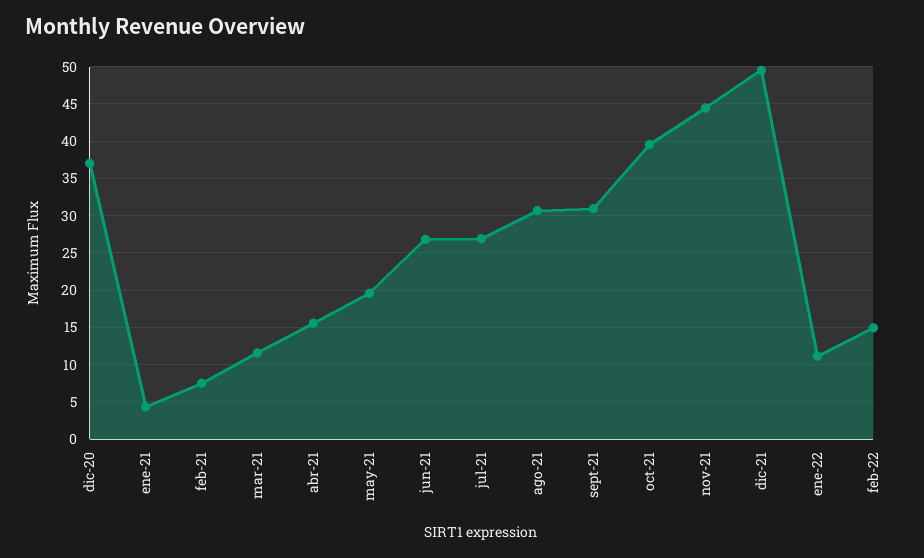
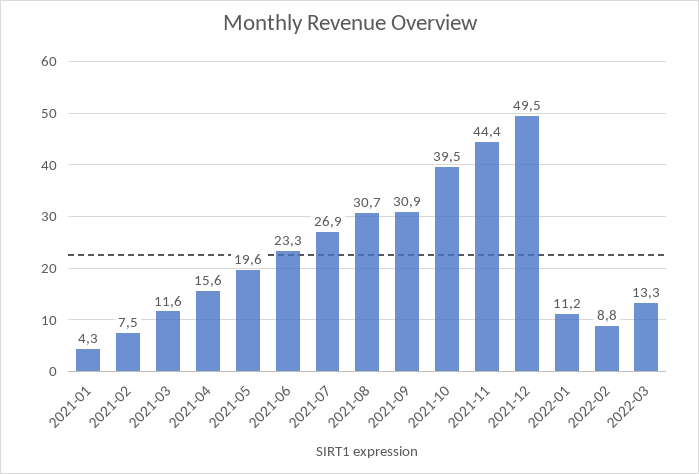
dic-20: 37 -> none
jun-21: 27 -> 23.3
feb-22: 15 -> 8.8
2022-03: none -> 13.3

